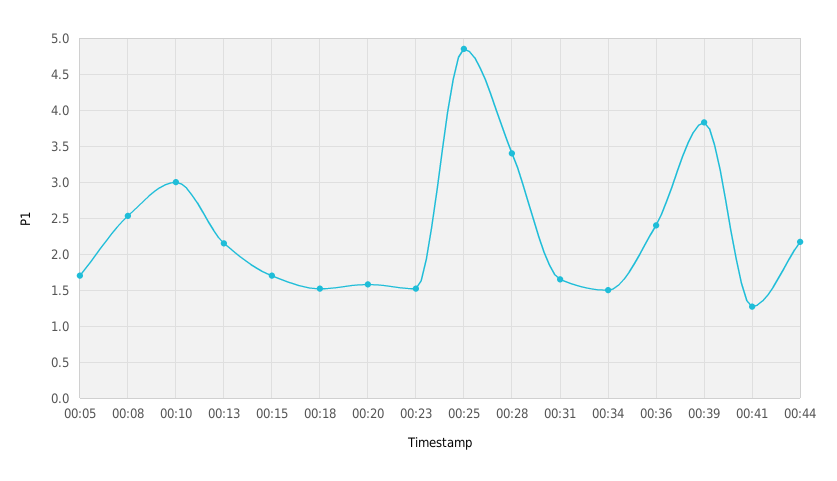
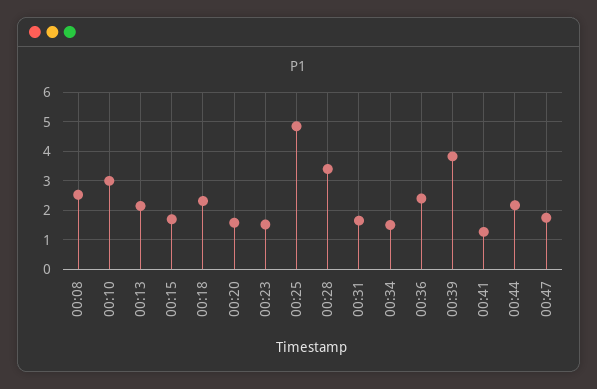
00:05: 1.7 -> none
00:18: 1.5 -> 2.25
00:47: none -> 1.75

